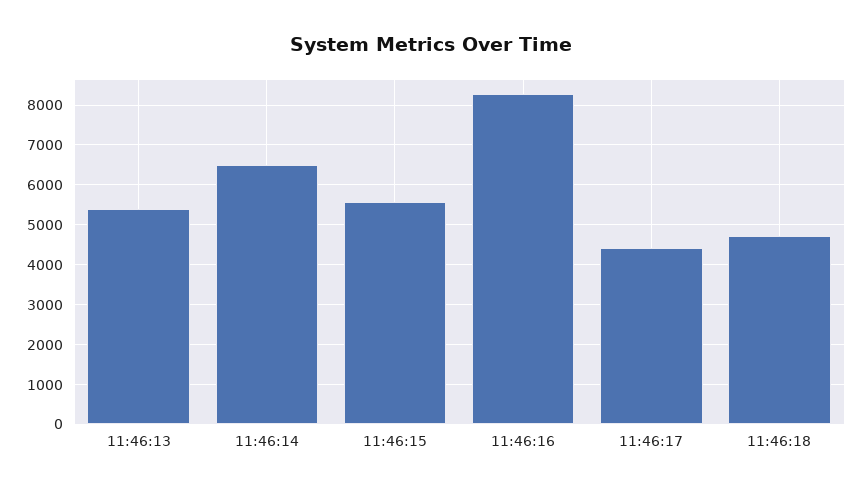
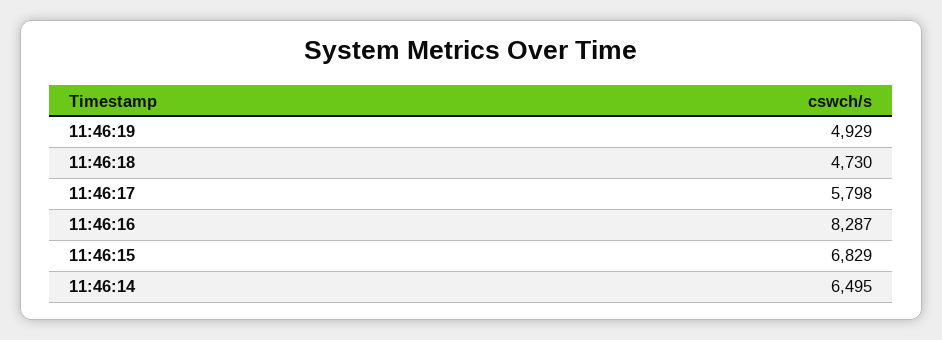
11:46:13: 5400 -> none
11:46:15: 5600 -> 6829
11:46:17: 4400 -> 5798
11:46:19: none -> 4929

